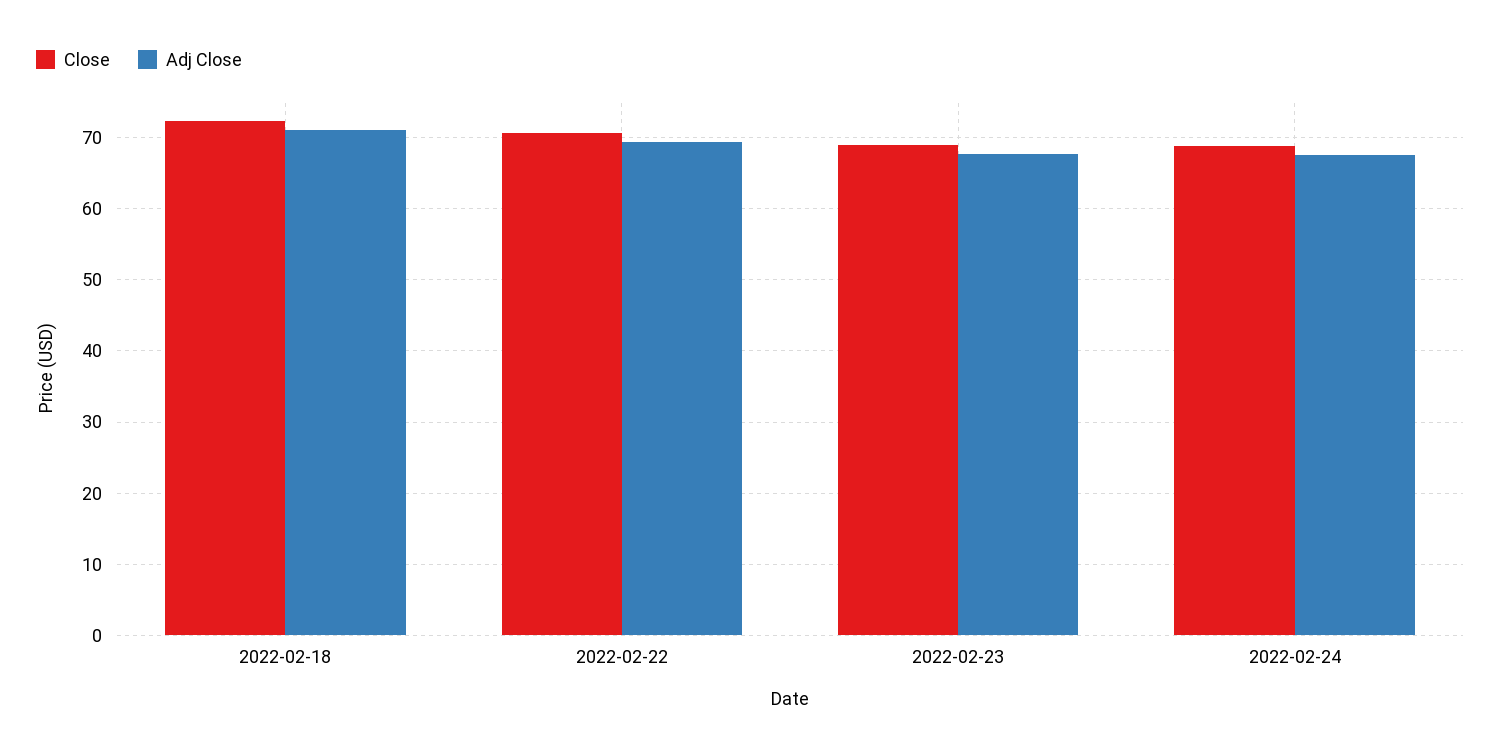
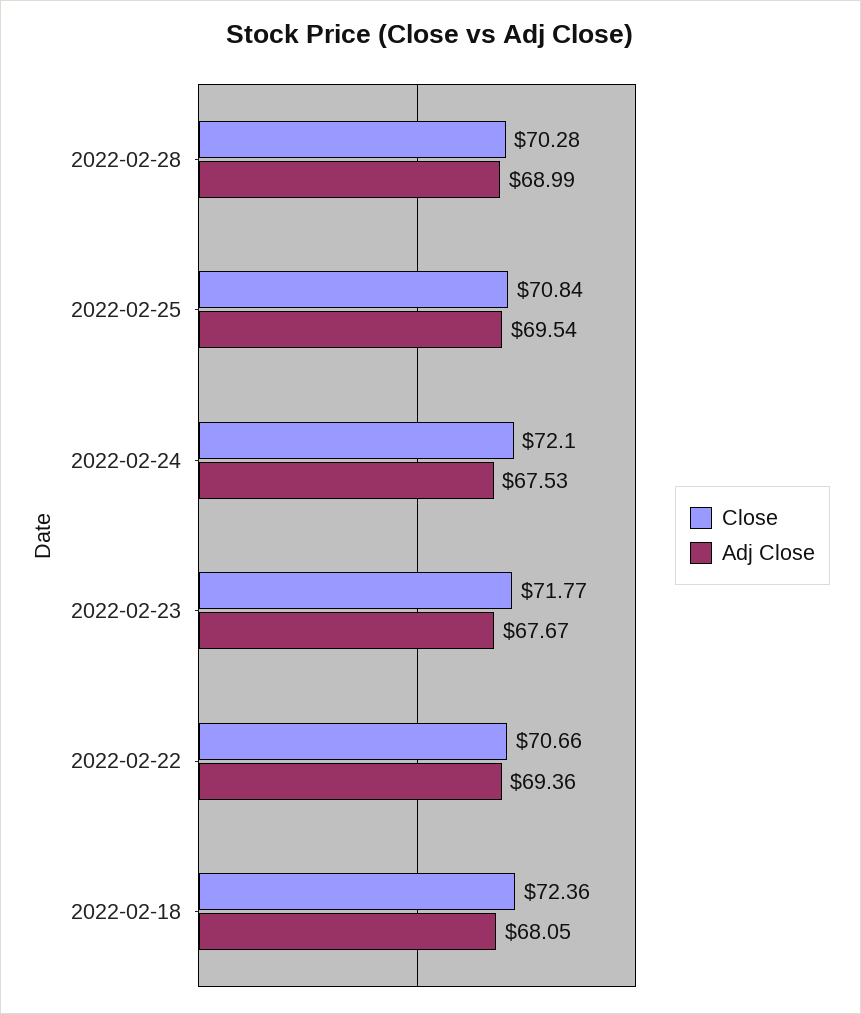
Adj Close, 2022-02-18: 71 -> 68.05
Close, 2022-02-23: 69 -> 71.77
Close, 2022-02-24: 69 -> 72.1
Close, 2022-02-28: none -> 70.28
Adj Close, 2022-02-28: none -> 68.99
Close, 2022-02-25: none -> 70.84
Adj Close, 2022-02-25: none -> 69.54

